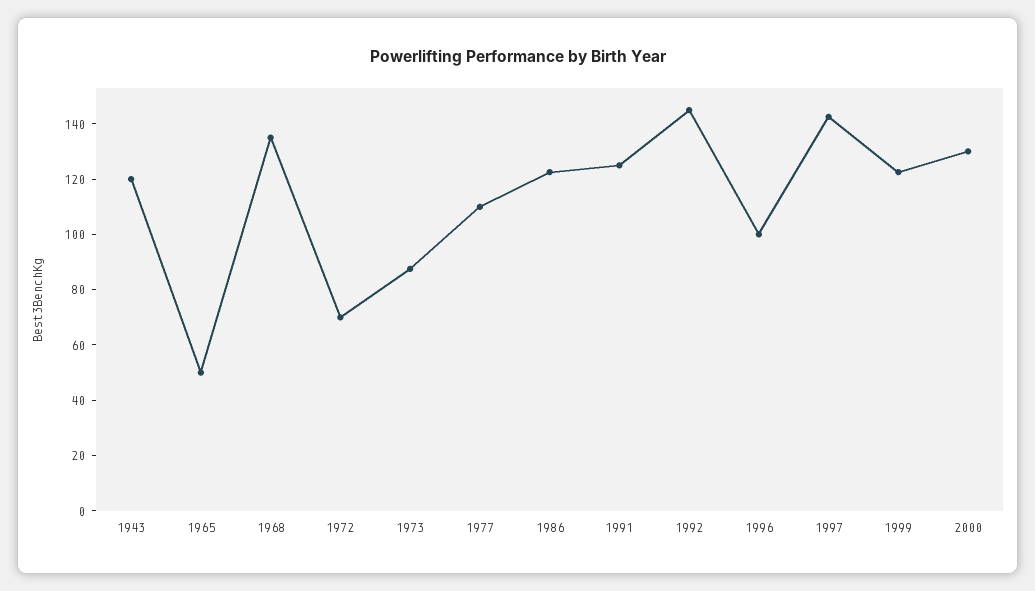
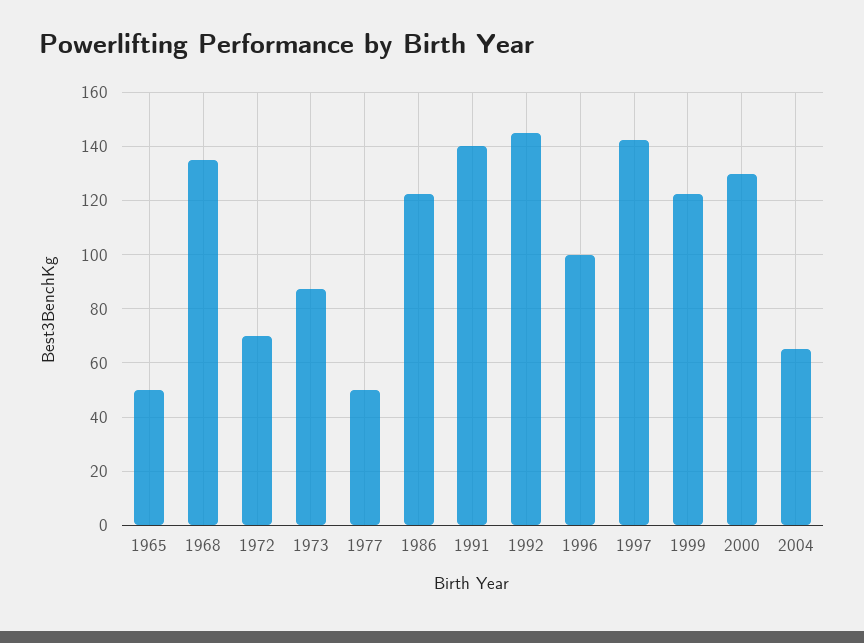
1943: 120 -> none
1977: 110 -> 50
1991: 125 -> 140
2004: none -> 65

